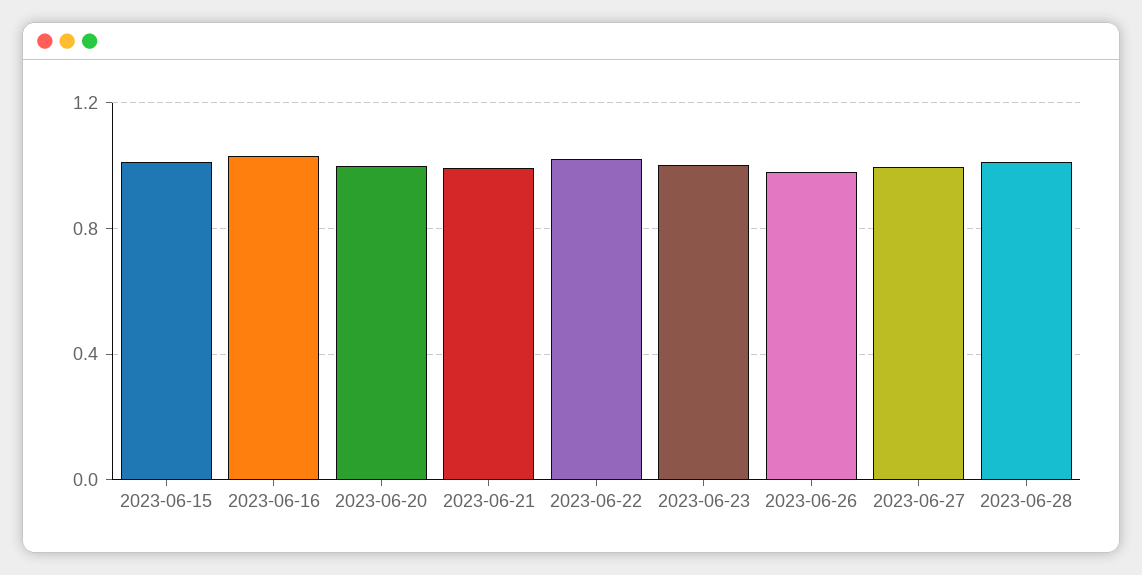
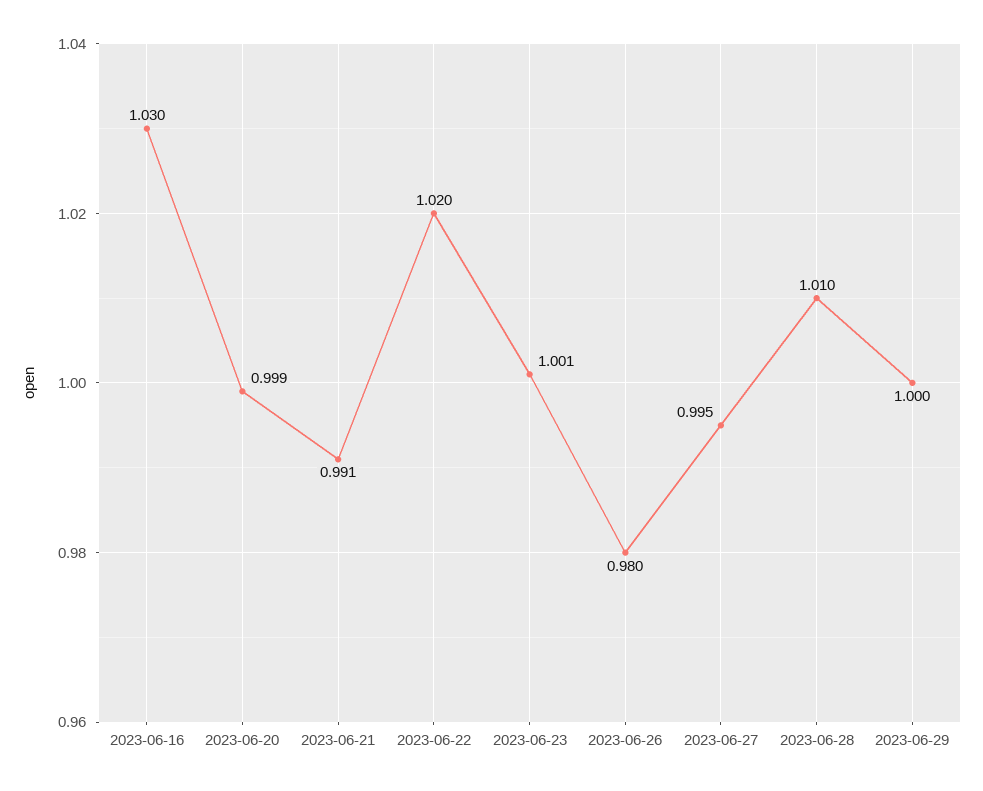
2023-06-15: 1 -> none
2023-06-29: none -> 1

